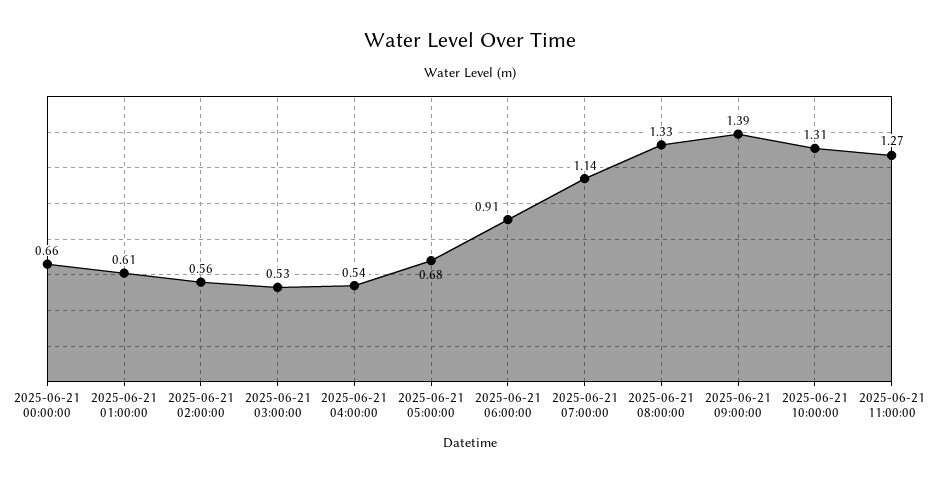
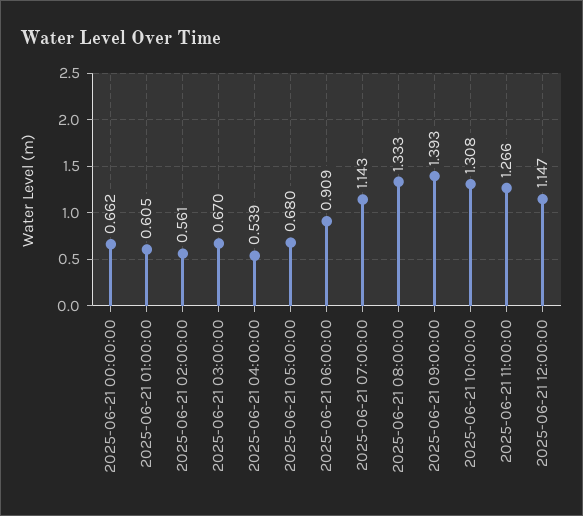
2025-06-21 03:00:00: 0.53 -> 0.67
2025-06-21 12:00:00: none -> 1.147

